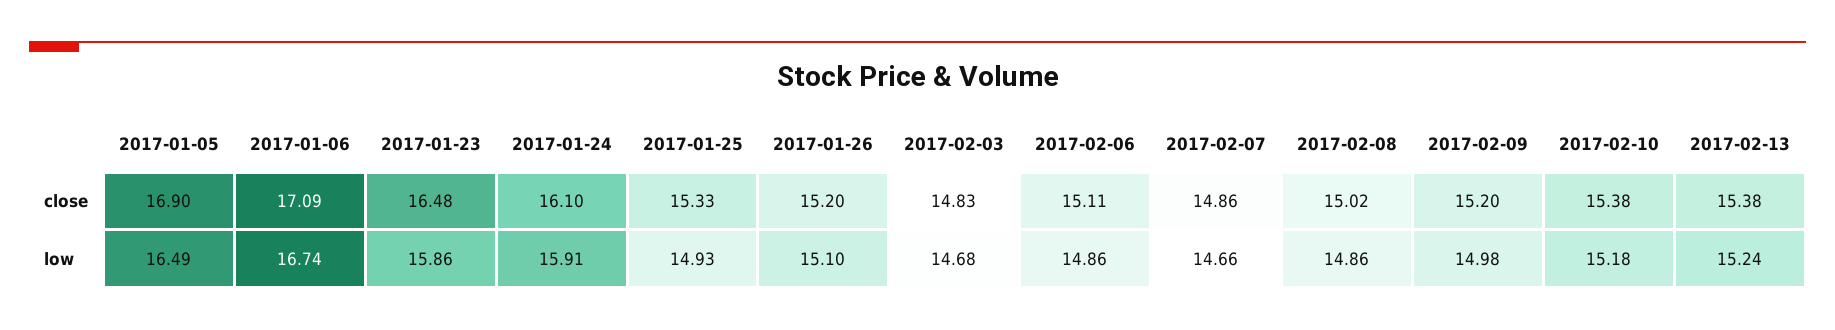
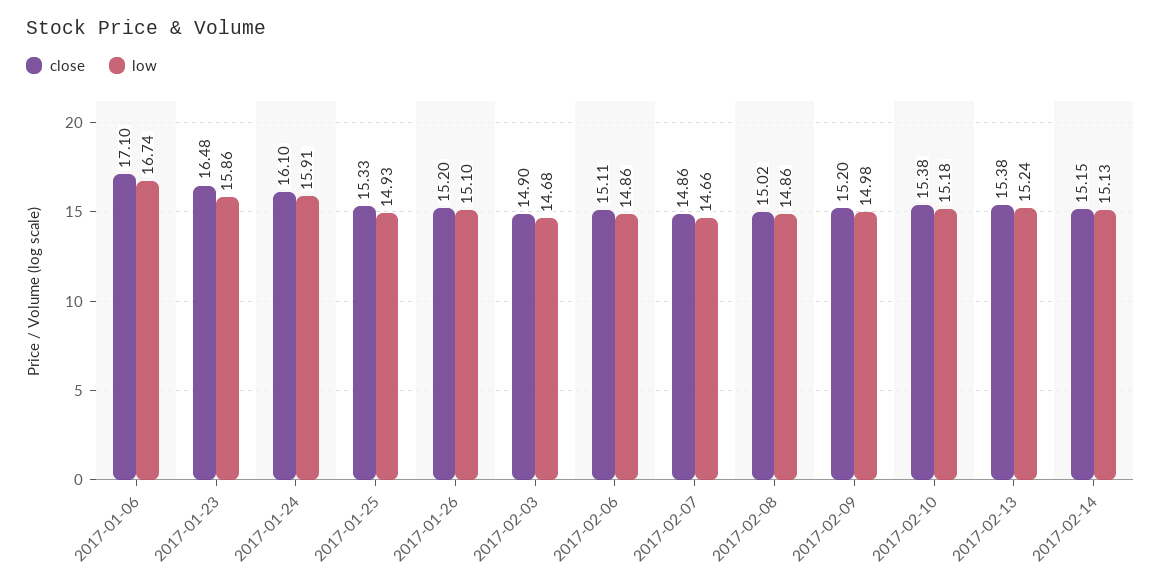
close, 2017-01-05: 16.9 -> none
close, 2017-01-06: 17.09 -> 17.1
close, 2017-02-03: 14.83 -> 14.9
low, 2017-01-05: 16.49 -> none
close, 2017-02-14: none -> 15.15
low, 2017-02-14: none -> 15.13

